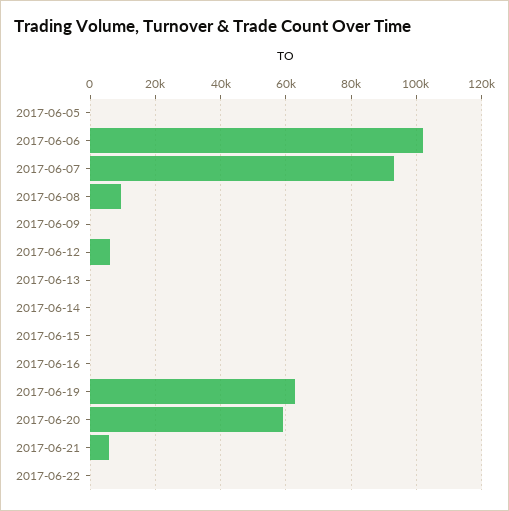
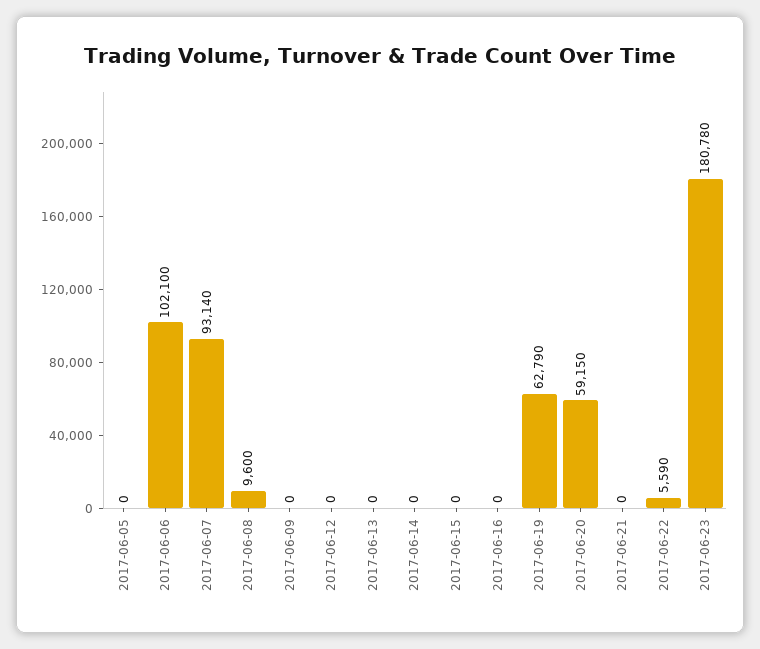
2017-06-12: 6000 -> 0
2017-06-21: 6000 -> 0
2017-06-22: 0 -> 5590
2017-06-23: none -> 180780

